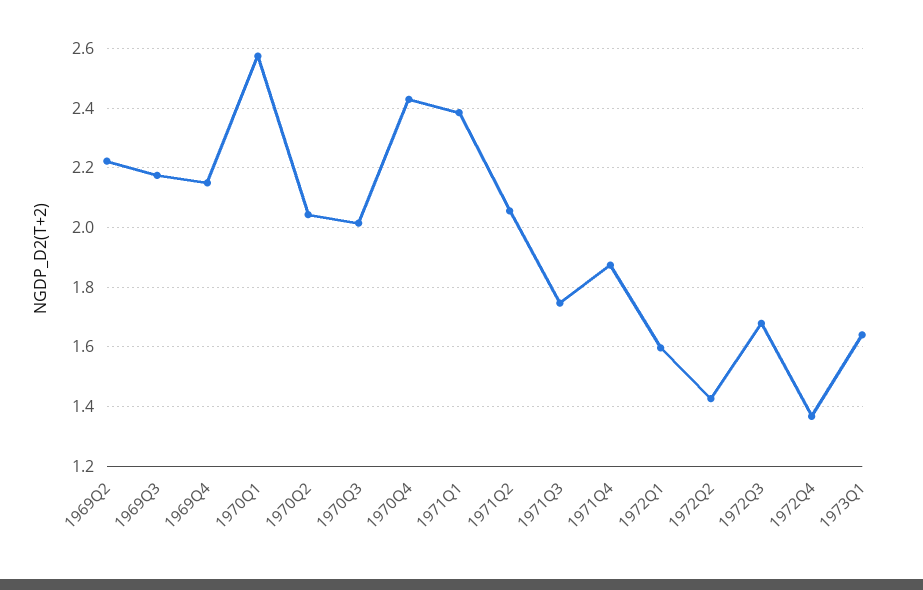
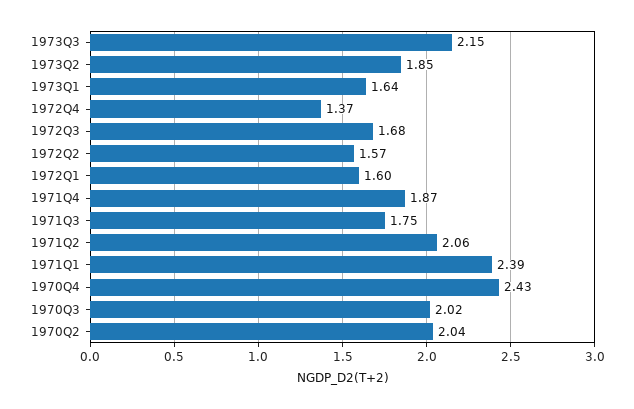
1969Q2: 2.225 -> none
1969Q3: 2.175 -> none
1969Q4: 2.15 -> none
1970Q1: 2.575 -> none
1972Q2: 1.425 -> 1.57
1973Q3: none -> 2.15
1973Q2: none -> 1.85

